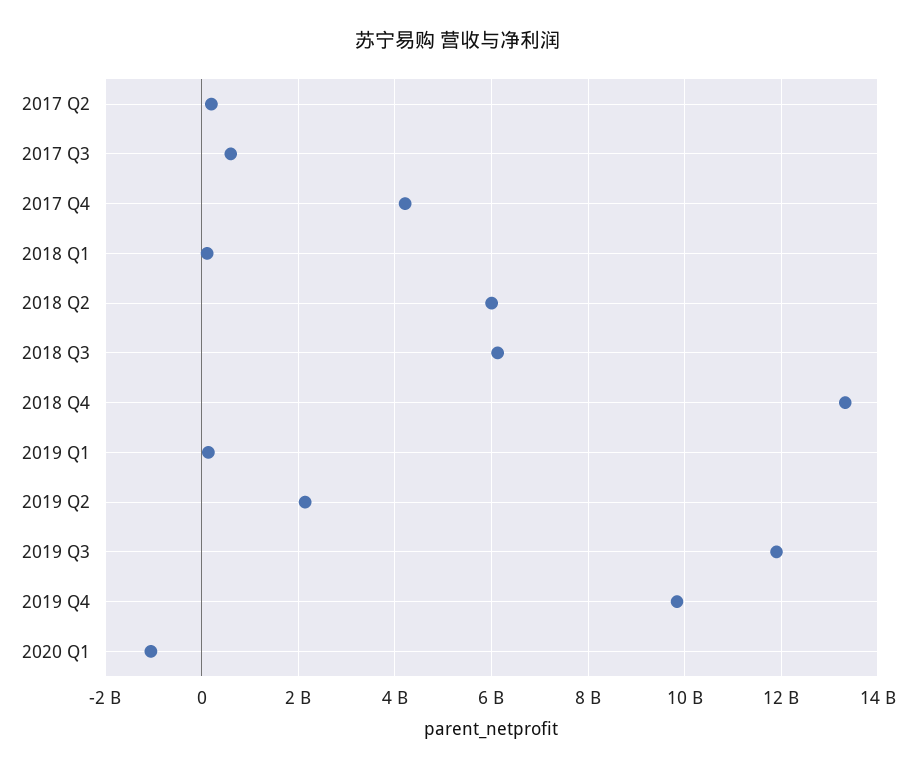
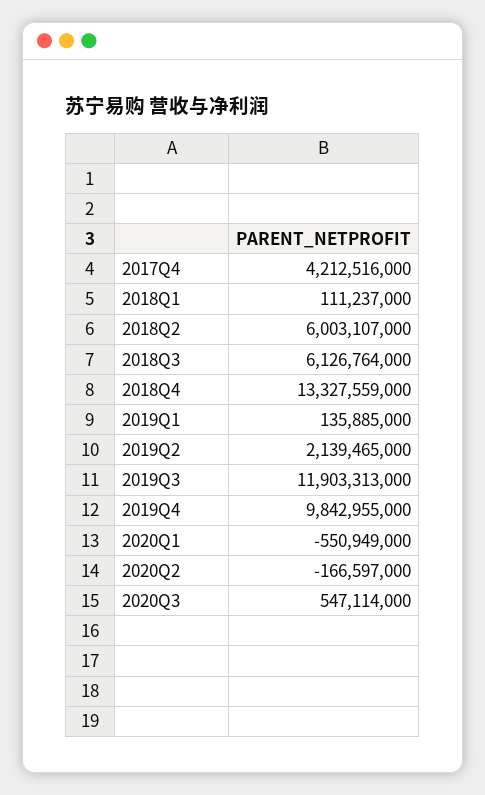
2017 Q2: 200000000 -> none
2017 Q3: 600000000 -> none
2020 Q1: -1000000000 -> -550949000
2020Q2: none -> -166597000
2020Q3: none -> 547114000

